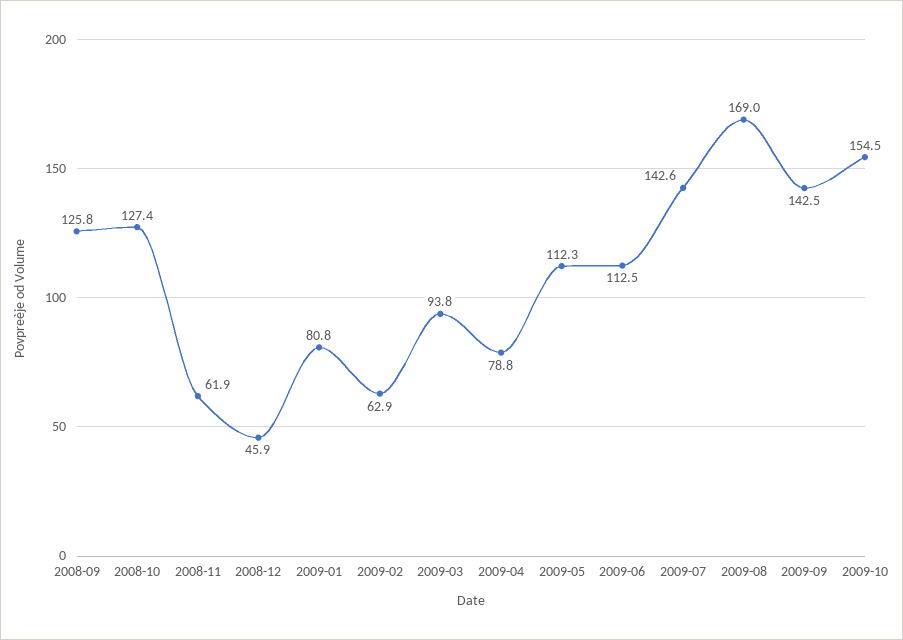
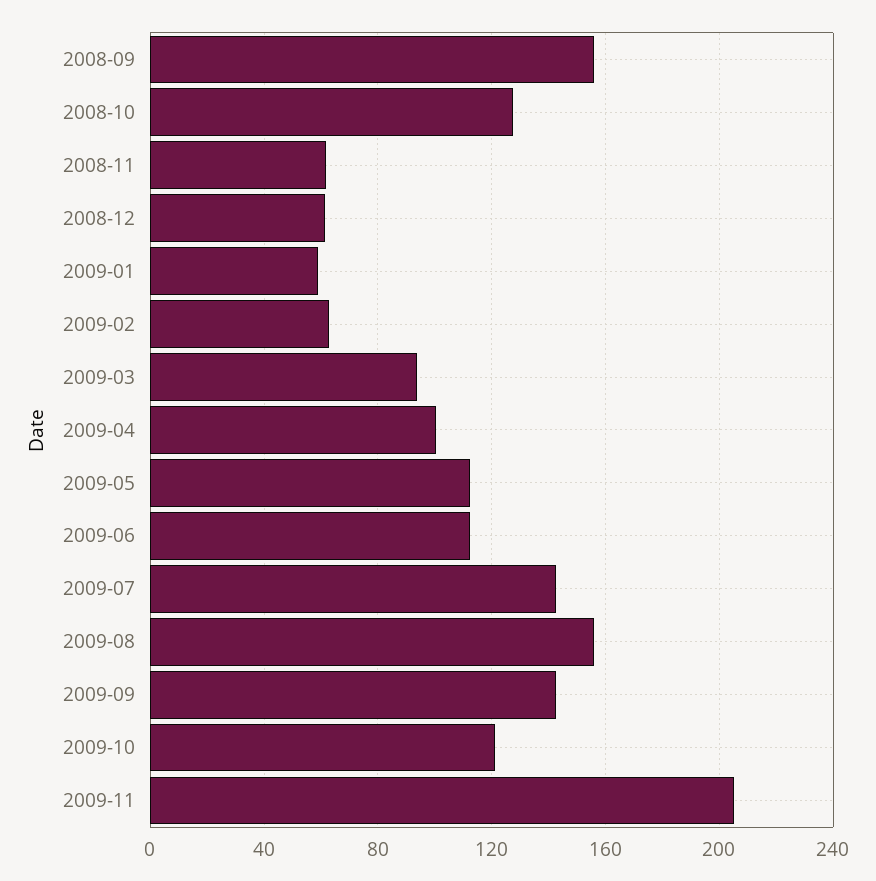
2008-09: 125.8 -> 155
2008-12: 45.9 -> 60
2009-01: 80.8 -> 60
2009-04: 78.8 -> 100
2009-08: 169 -> 155
2009-10: 154.5 -> 120
2009-11: none -> 205

